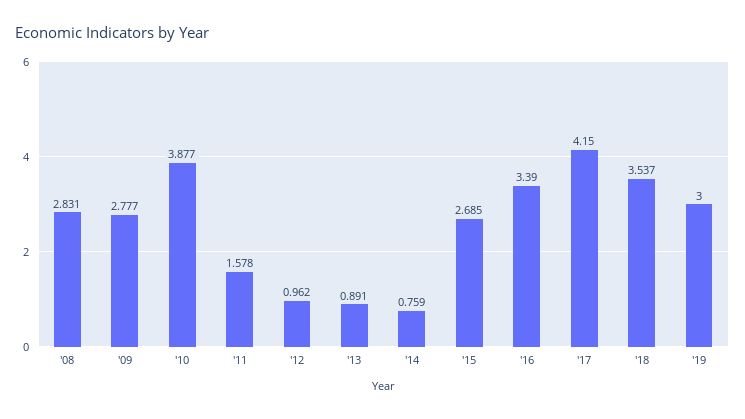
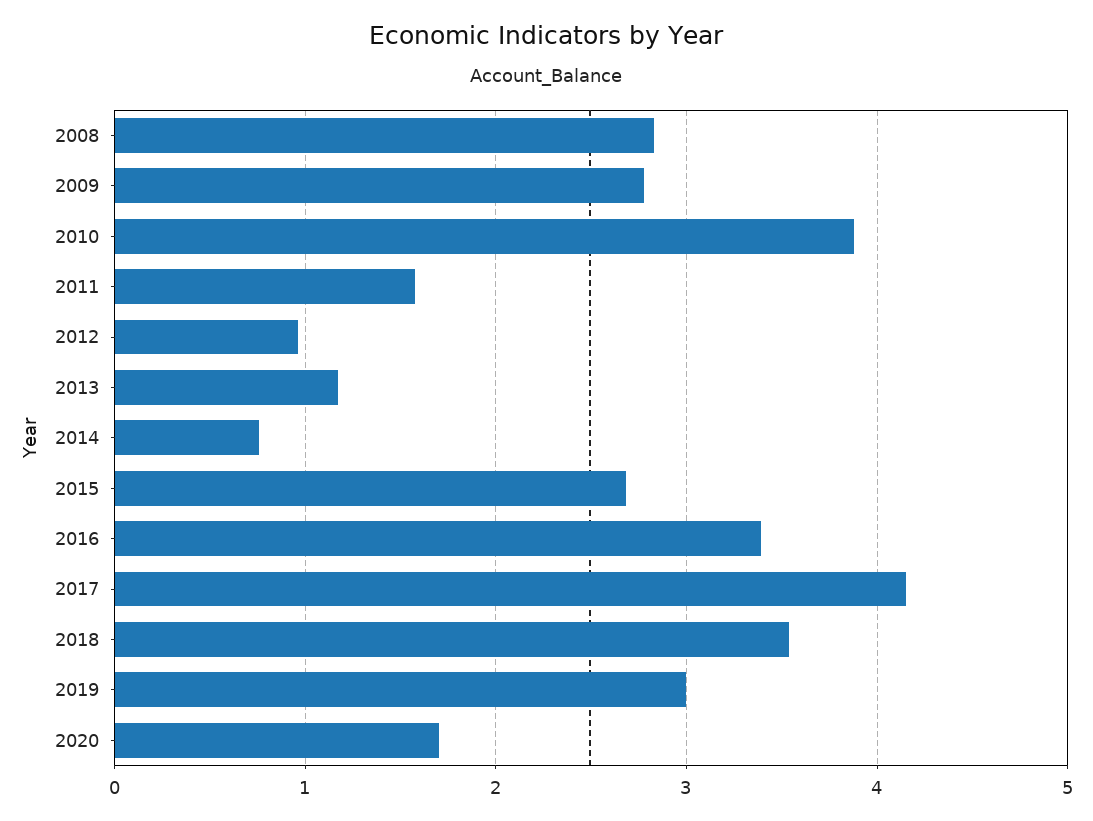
'13: 0.891 -> 1.2
2020: none -> 1.7

